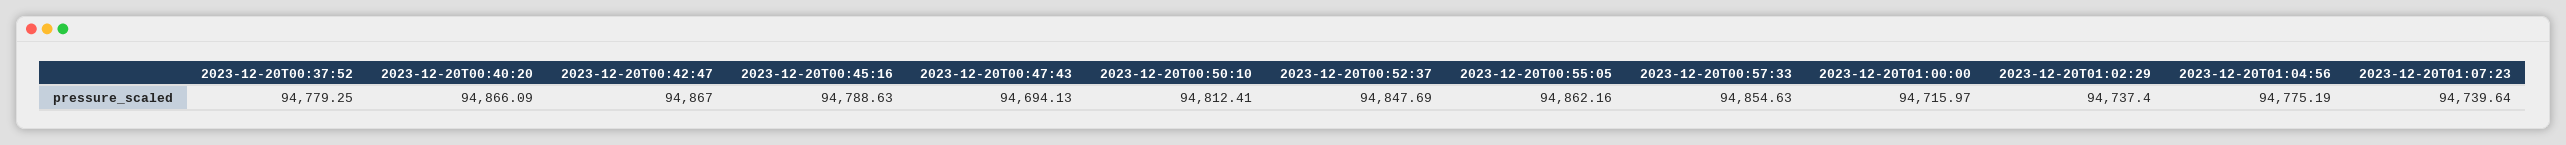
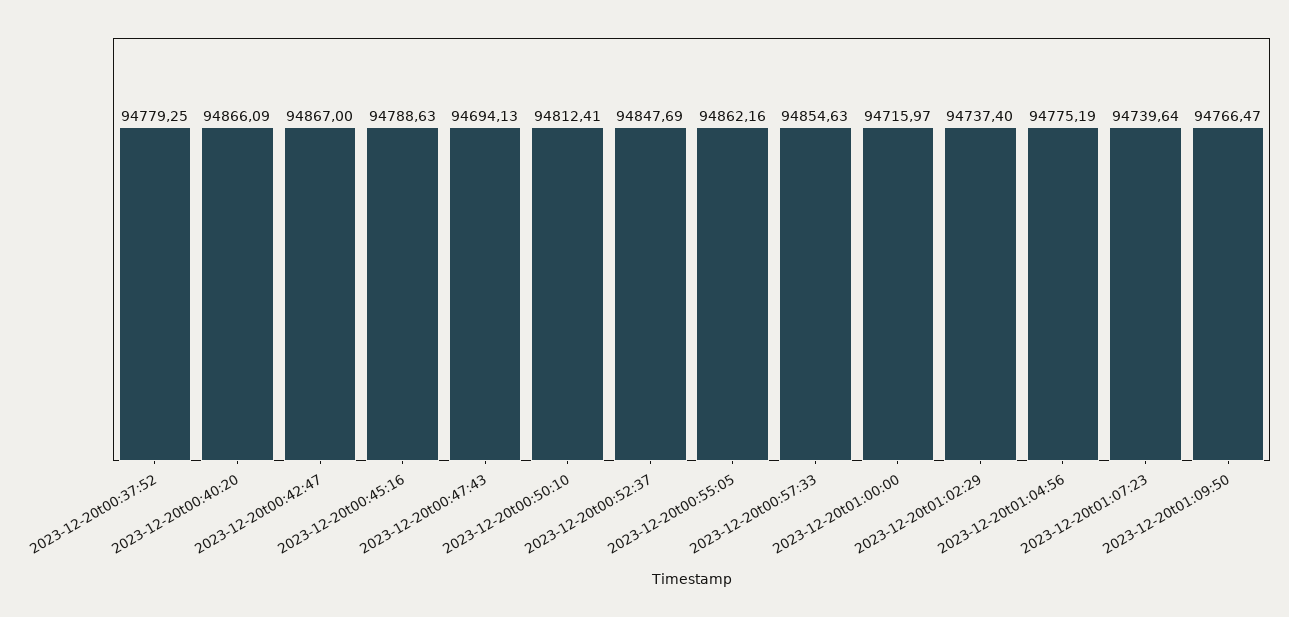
2023-12-20t01:09:50: none -> 94766.47

